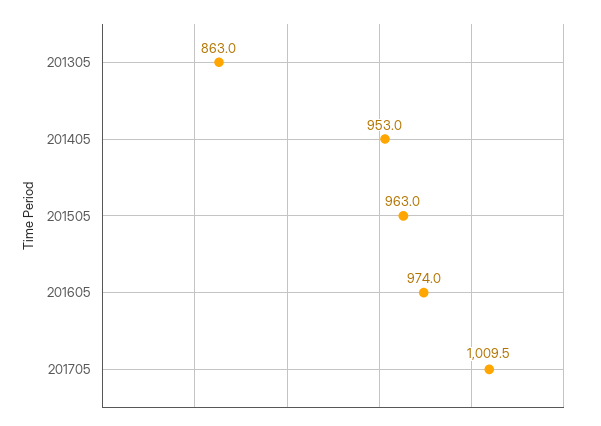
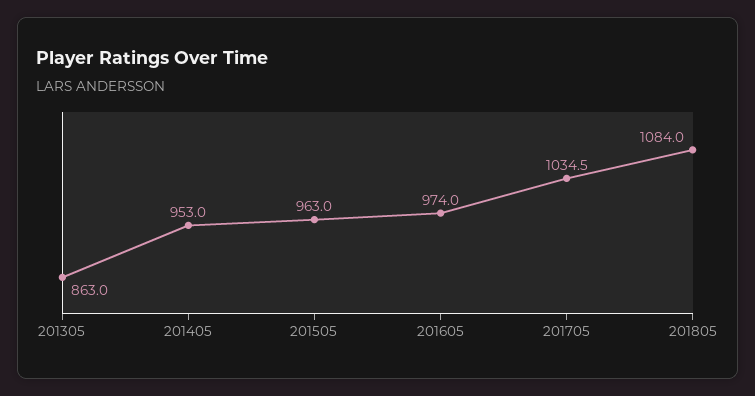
201705: 1009.5 -> 1034.5
201805: none -> 1084

